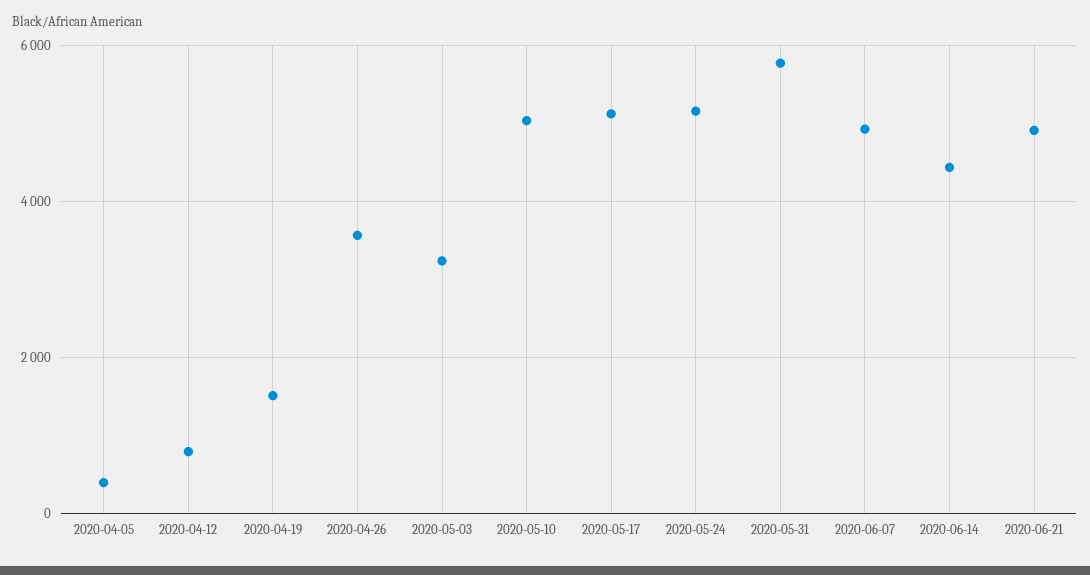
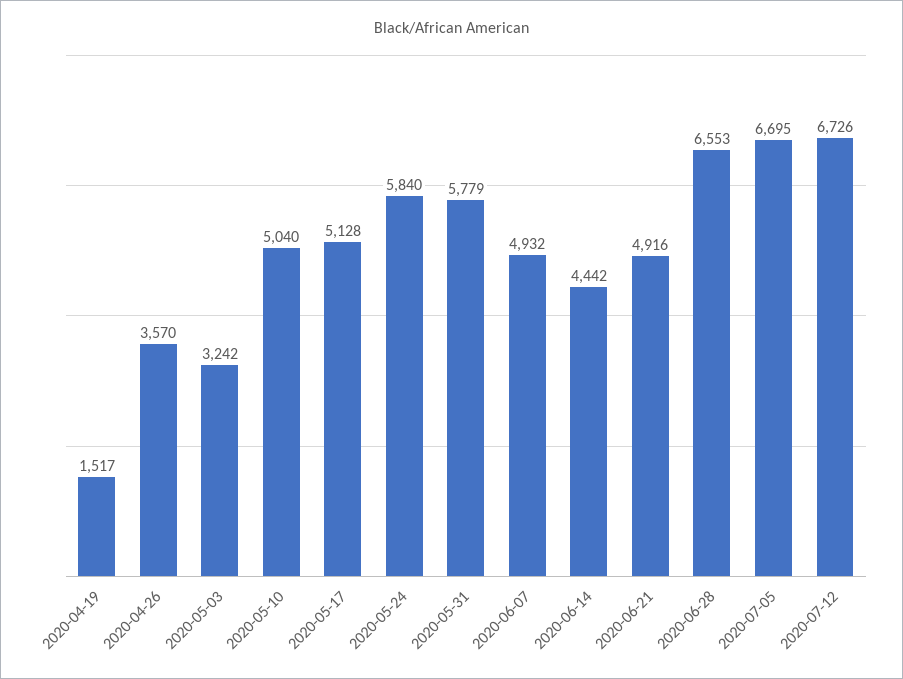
2020-04-05: 400 -> none
2020-04-12: 800 -> none
2020-05-24: 5200 -> 5840
2020-06-28: none -> 6553
2020-07-05: none -> 6695
2020-07-12: none -> 6726

